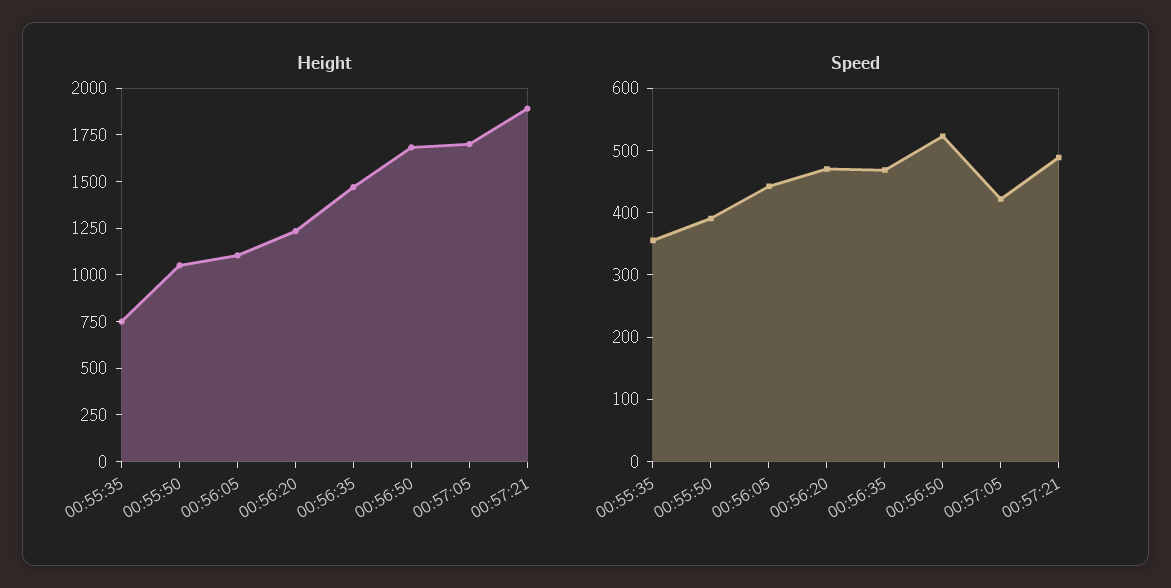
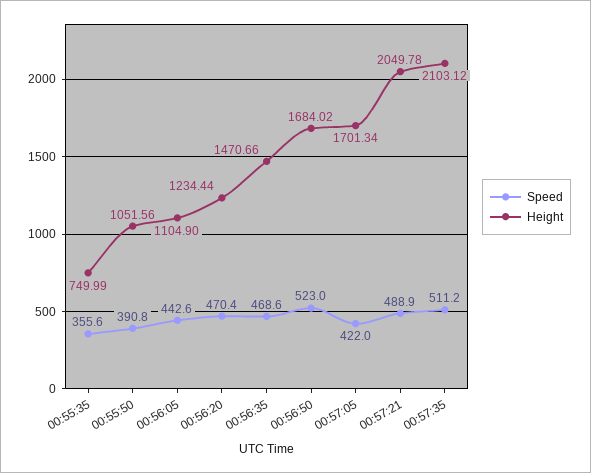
Height, 00:57:21: 1900 -> 2049.78
Speed, 00:57:35: none -> 511.2
Height, 00:57:35: none -> 2103.12

